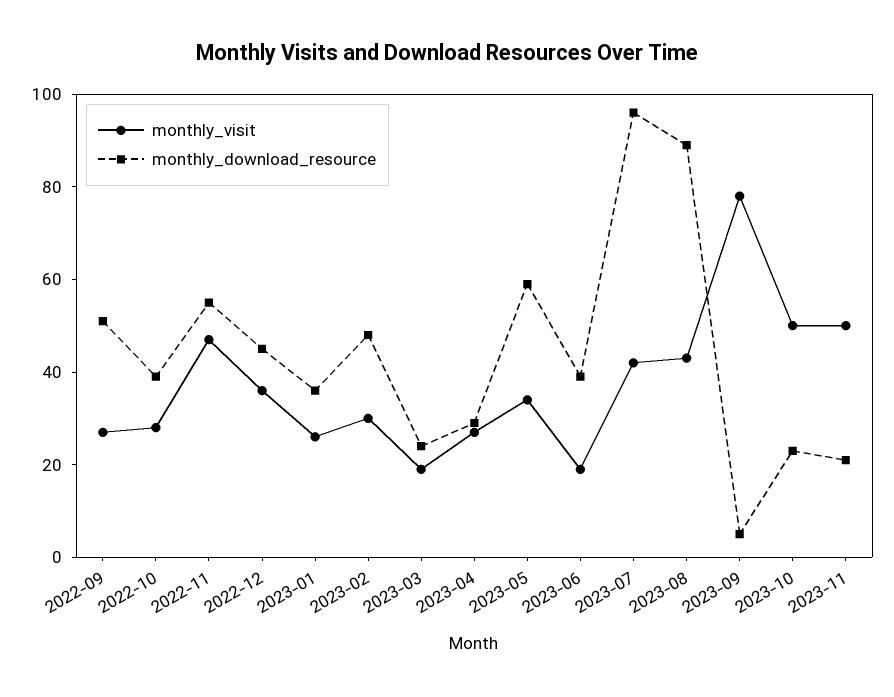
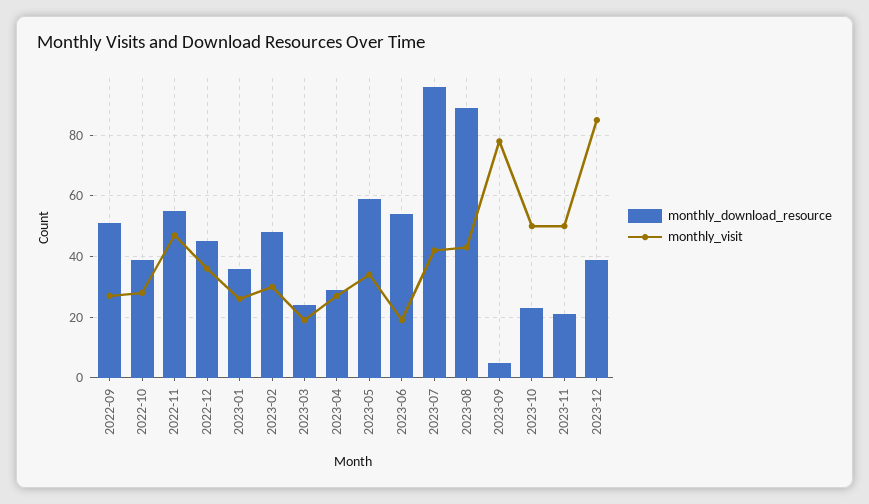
monthly_download_resource, 2023-06: 40 -> 55
monthly_download_resource, 2023-12: none -> 40
monthly_visit, 2023-12: none -> 85

